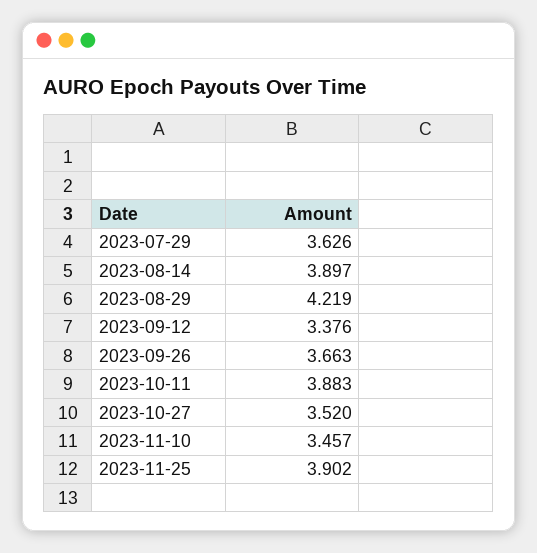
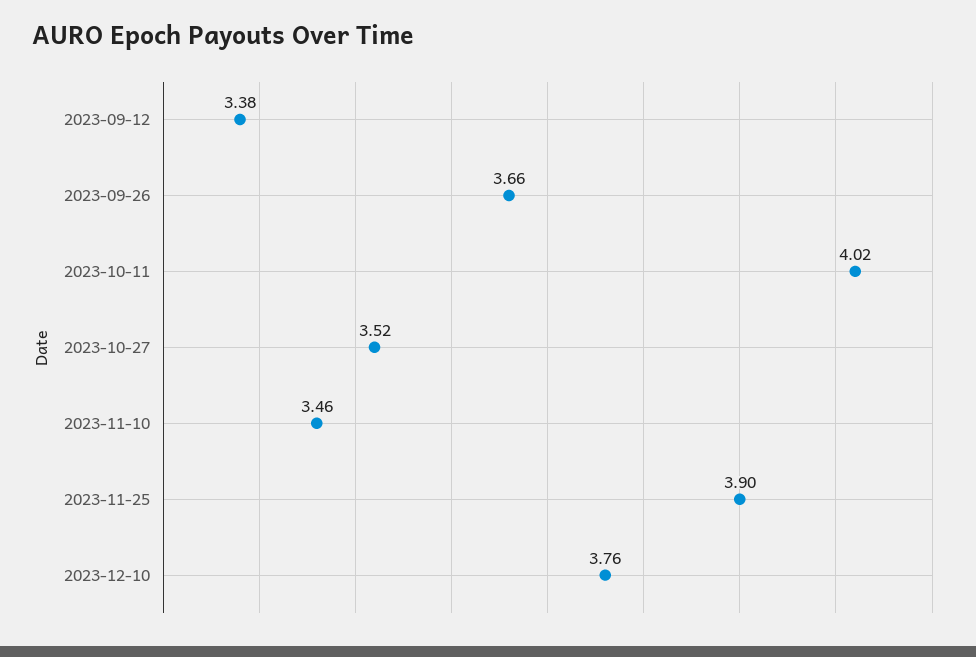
2023-07-29: 3.626 -> none
2023-08-14: 3.897 -> none
2023-08-29: 4.219 -> none
2023-10-11: 3.883 -> 4.02
2023-12-10: none -> 3.76

